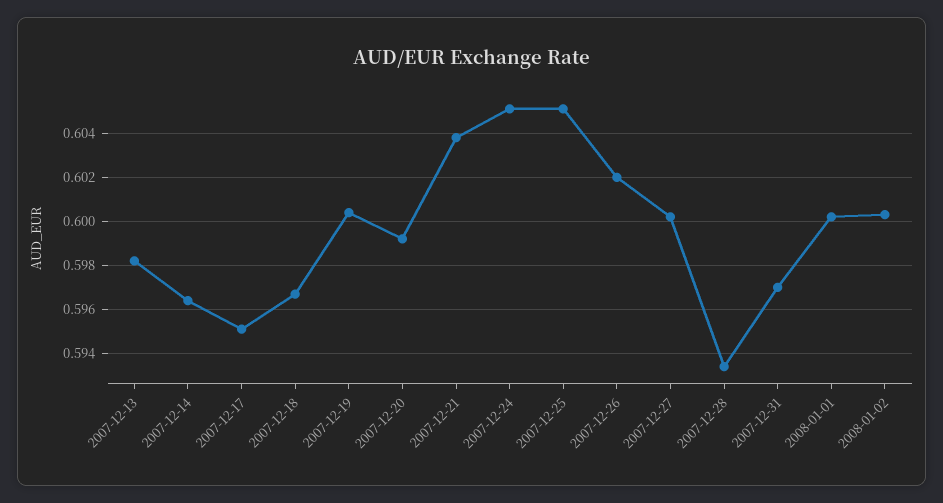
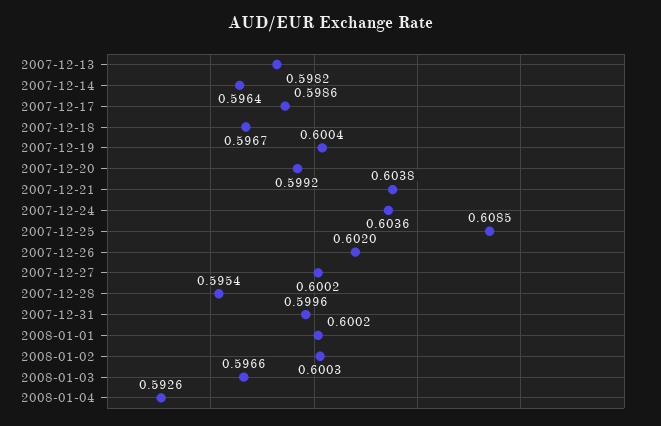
2007-12-17: 0.595 -> 0.5986
2007-12-24: 0.605 -> 0.6036
2007-12-25: 0.605 -> 0.6085
2007-12-28: 0.5935 -> 0.5954
2007-12-31: 0.597 -> 0.5996
2008-01-03: none -> 0.5966
2008-01-04: none -> 0.5926

